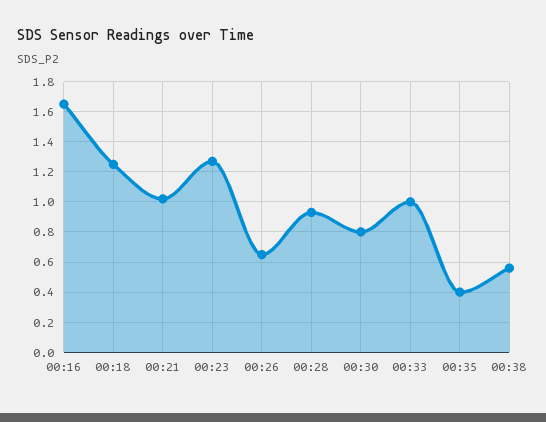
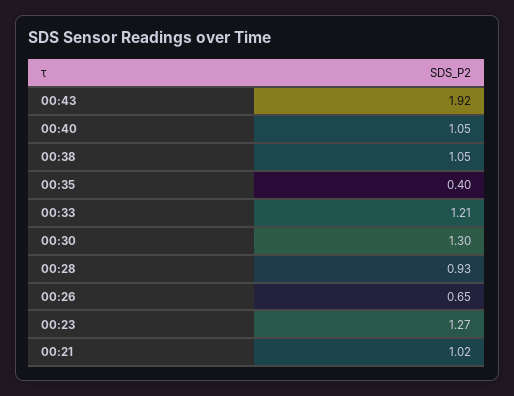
00:16: 1.65 -> none
00:18: 1.25 -> none
00:30: 0.8 -> 1.3
00:33: 1 -> 1.21
00:38: 0.55 -> 1.05
00:43: none -> 1.92
00:40: none -> 1.05

